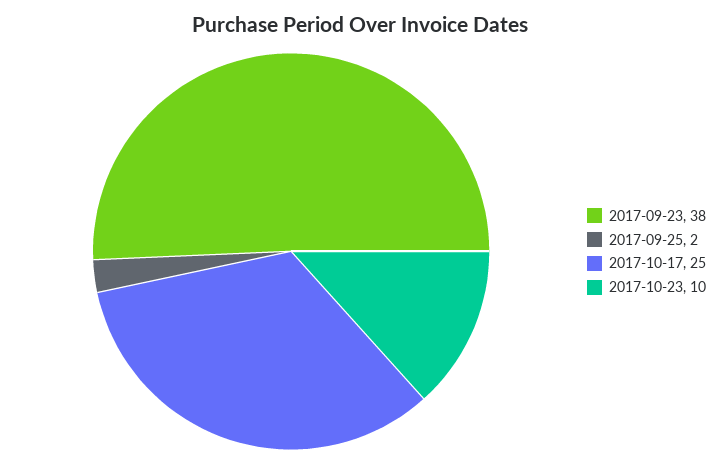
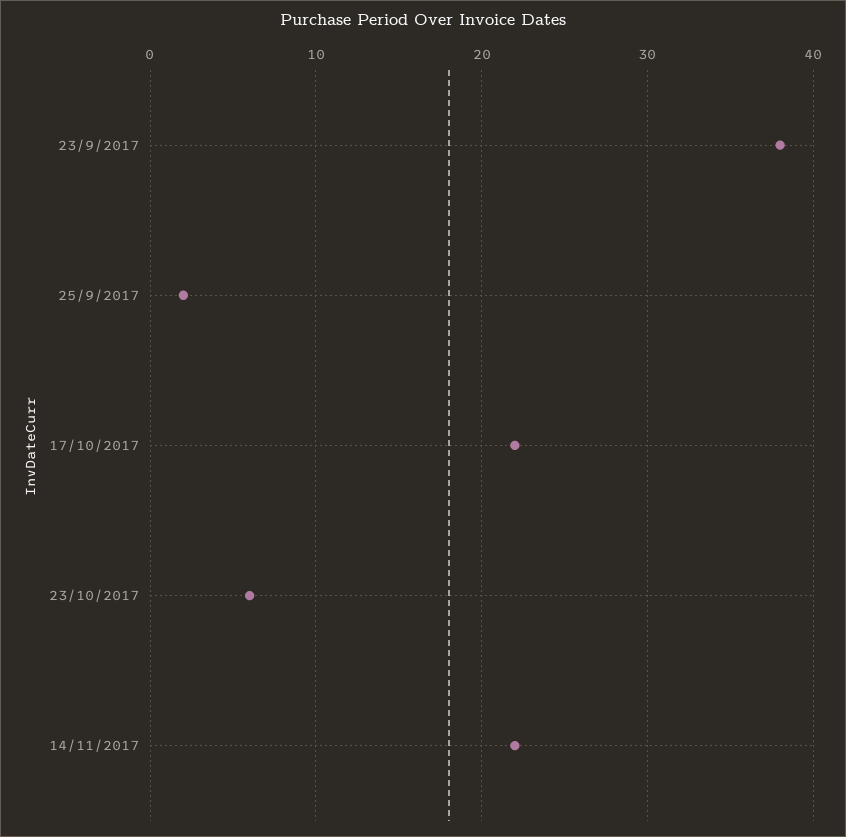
2017-10-17: 25 -> 22
2017-10-23: 10 -> 6
14/11/2017: none -> 22

